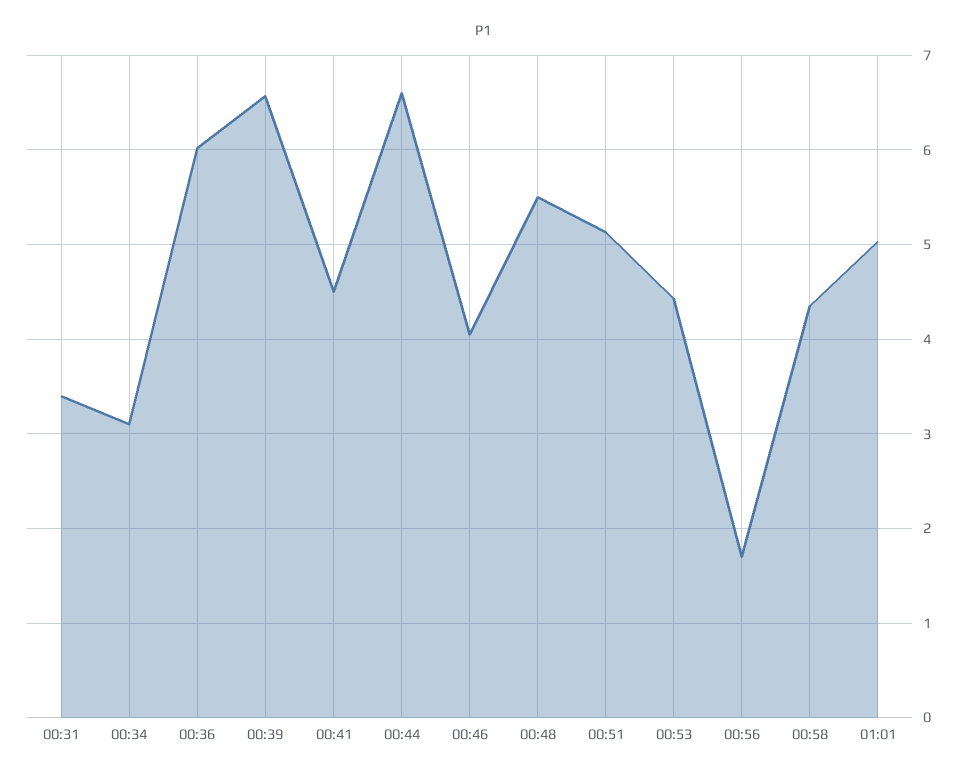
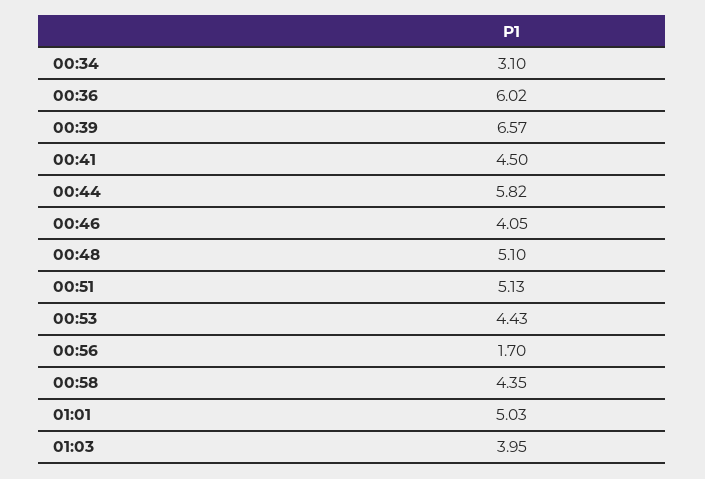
00:31: 3.4 -> none
00:44: 6.6 -> 5.82
00:48: 5.5 -> 5.1
01:03: none -> 3.95

